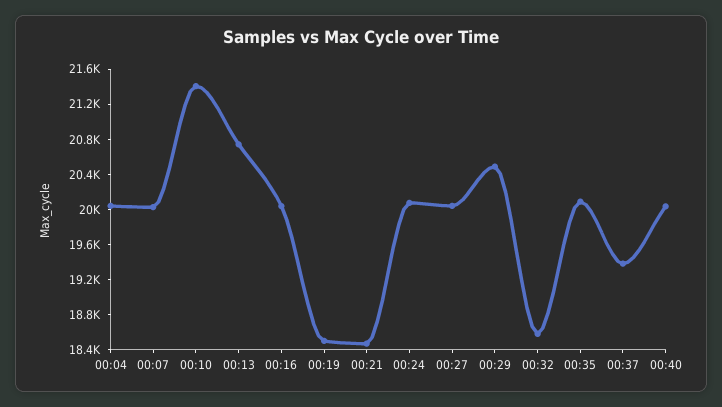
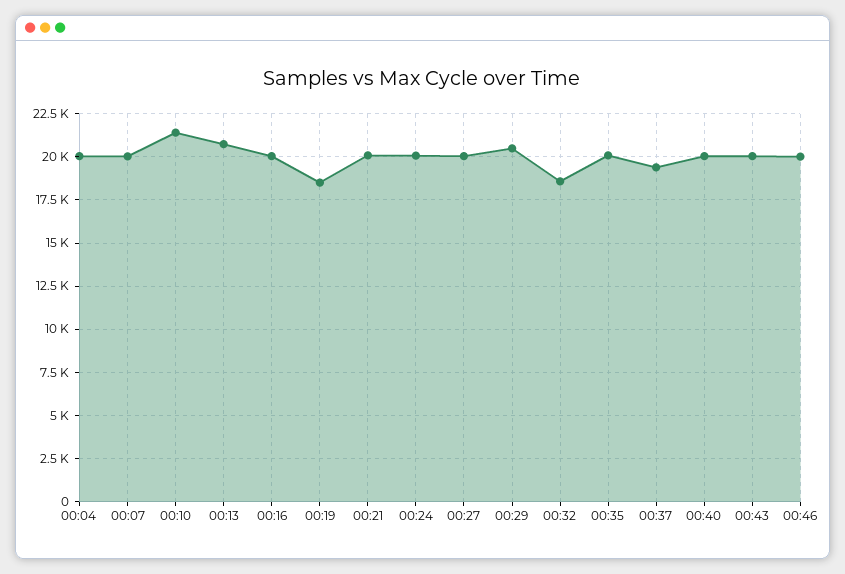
00:21: 18500 -> 20000
00:43: none -> 20000
00:46: none -> 20000

